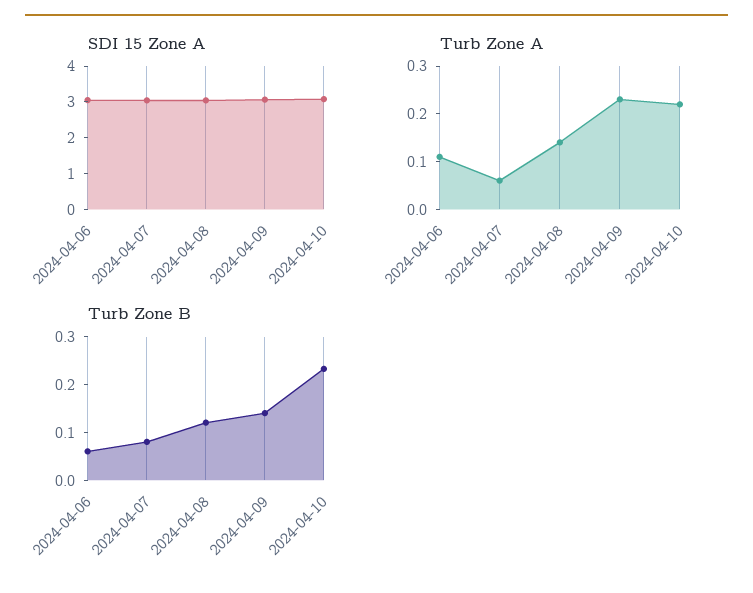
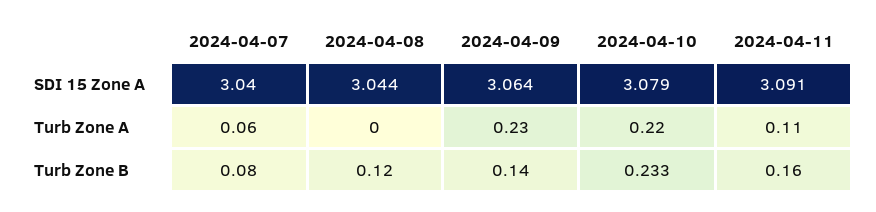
SDI 15 Zone A, 2024-04-06: 3 -> none
Turb Zone A, 2024-04-06: 0.1 -> none
Turb Zone A, 2024-04-08: 0.15 -> 0
Turb Zone B, 2024-04-06: 0.06 -> none
SDI 15 Zone A, 2024-04-11: none -> 3.091
Turb Zone A, 2024-04-11: none -> 0.11
Turb Zone B, 2024-04-11: none -> 0.16

